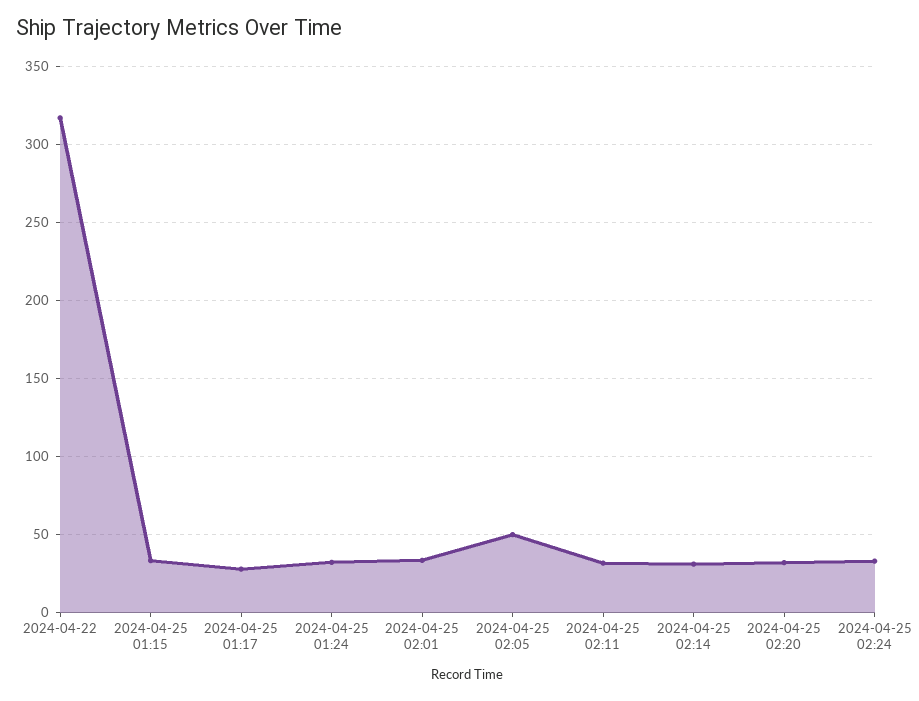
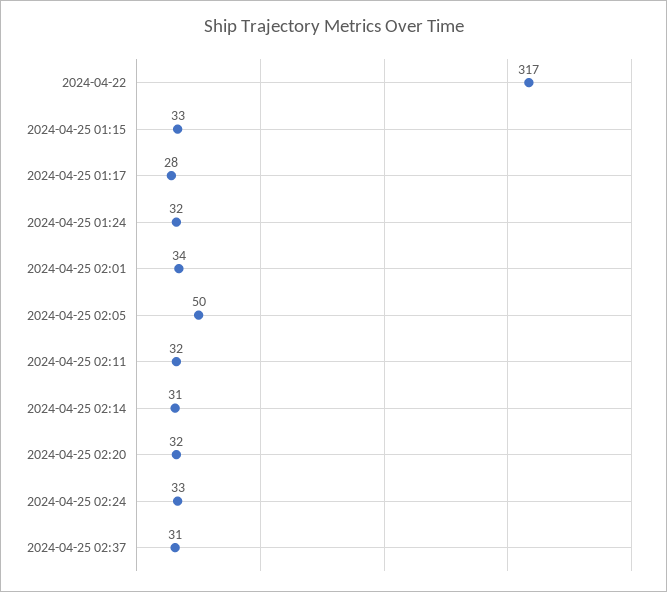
2024-04-25 02:37: none -> 31

